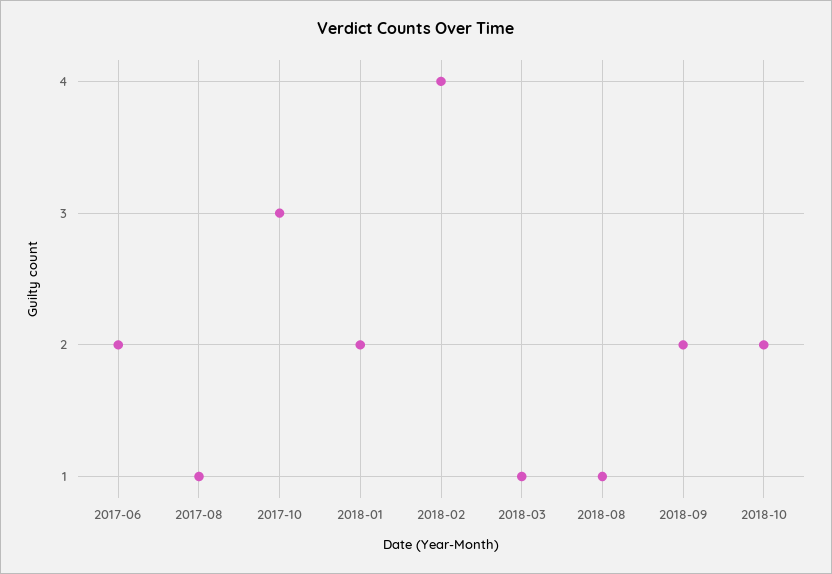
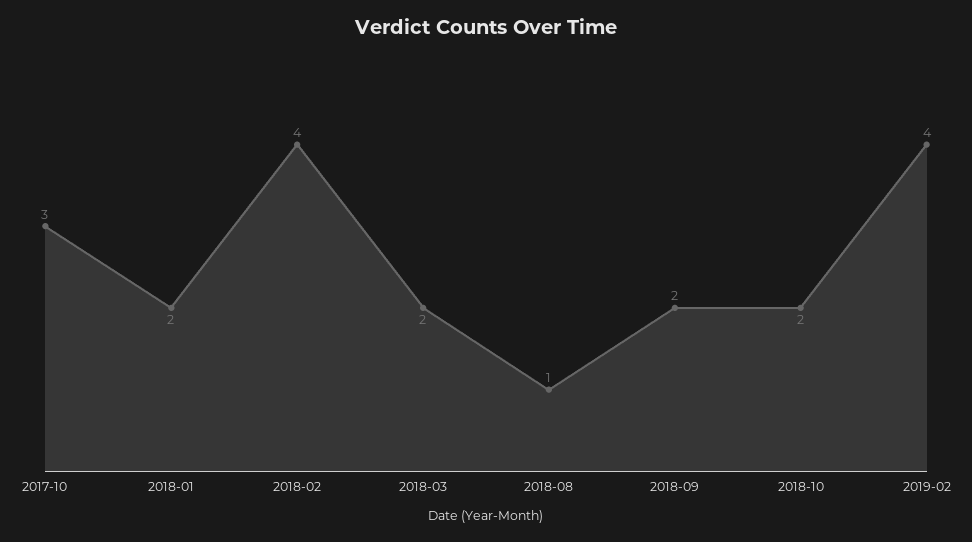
2017-06: 2 -> none
2017-08: 1 -> none
2018-03: 1 -> 2
2019-02: none -> 4

